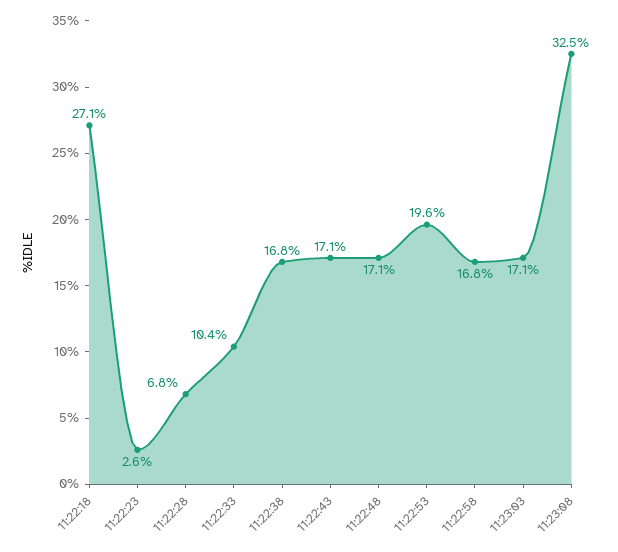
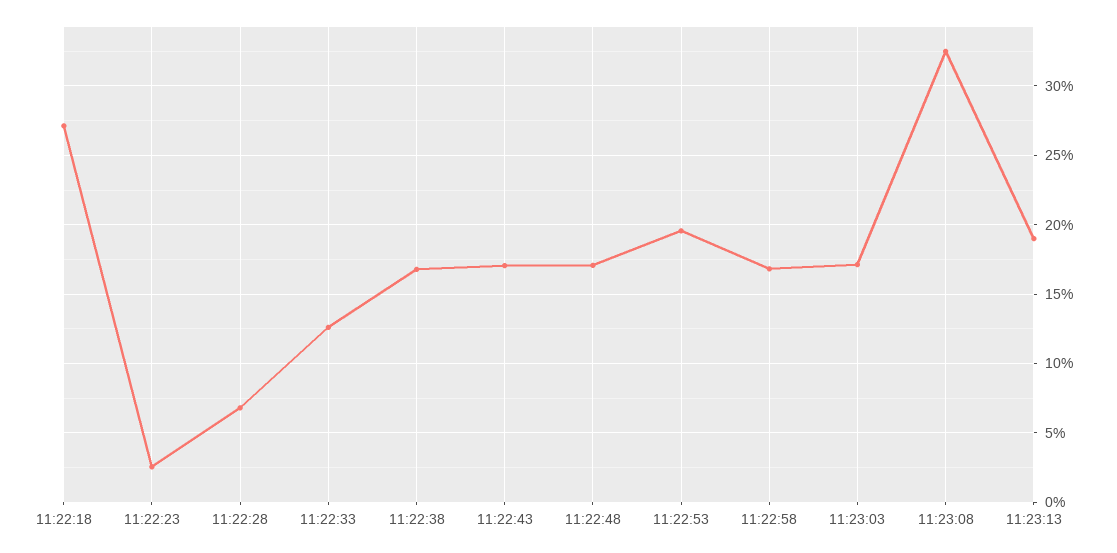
11:22:33: 10.4 -> 12.5
11:23:13: none -> 19

